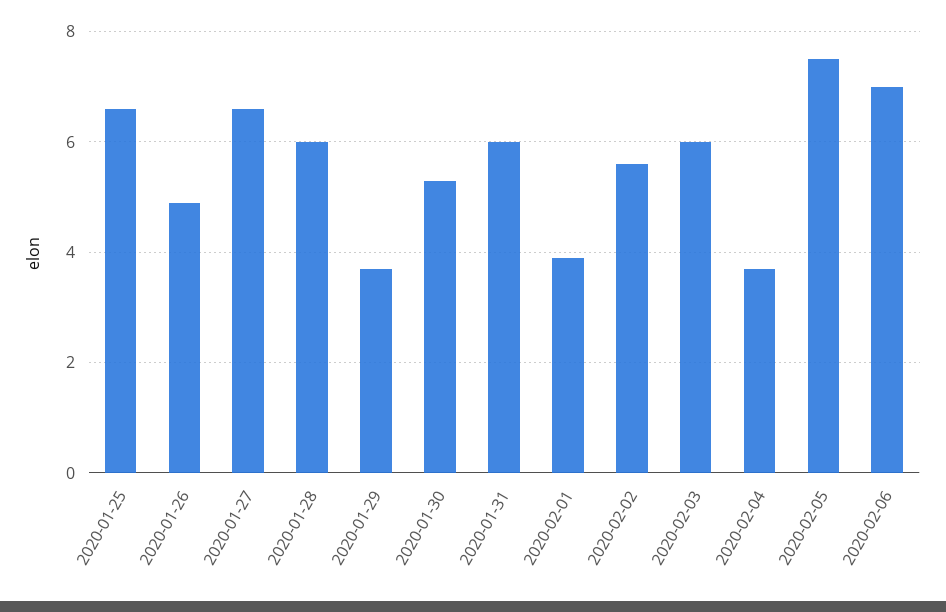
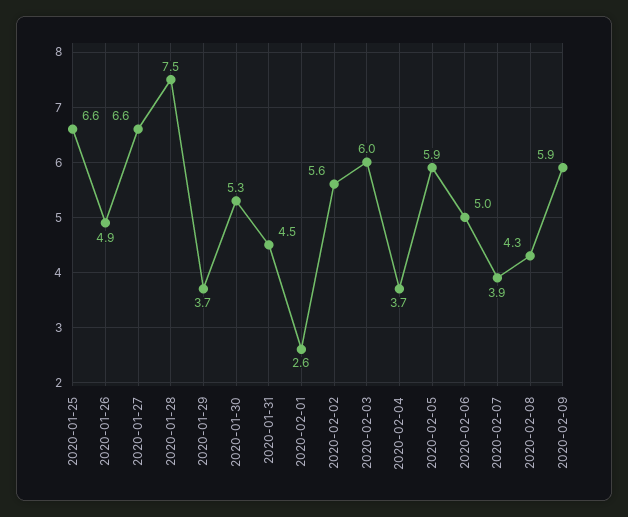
2020-01-28: 6 -> 7.5
2020-01-31: 6 -> 4.5
2020-02-01: 4 -> 2.6
2020-02-05: 7.5 -> 5.9
2020-02-06: 7 -> 5
2020-02-07: none -> 3.9
2020-02-08: none -> 4.3
2020-02-09: none -> 5.9

